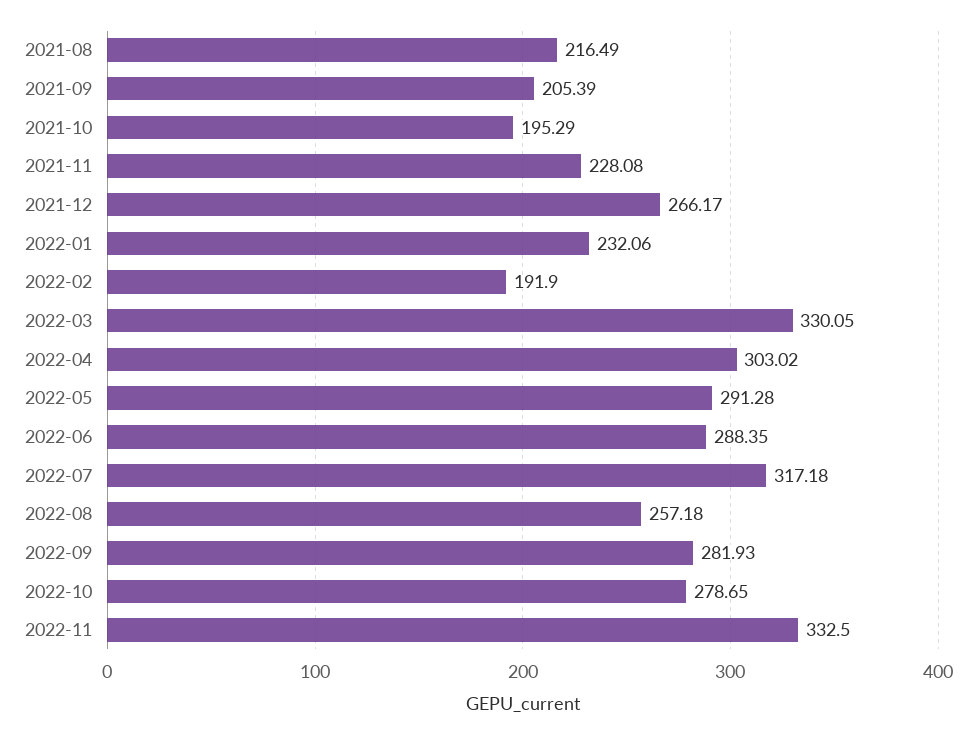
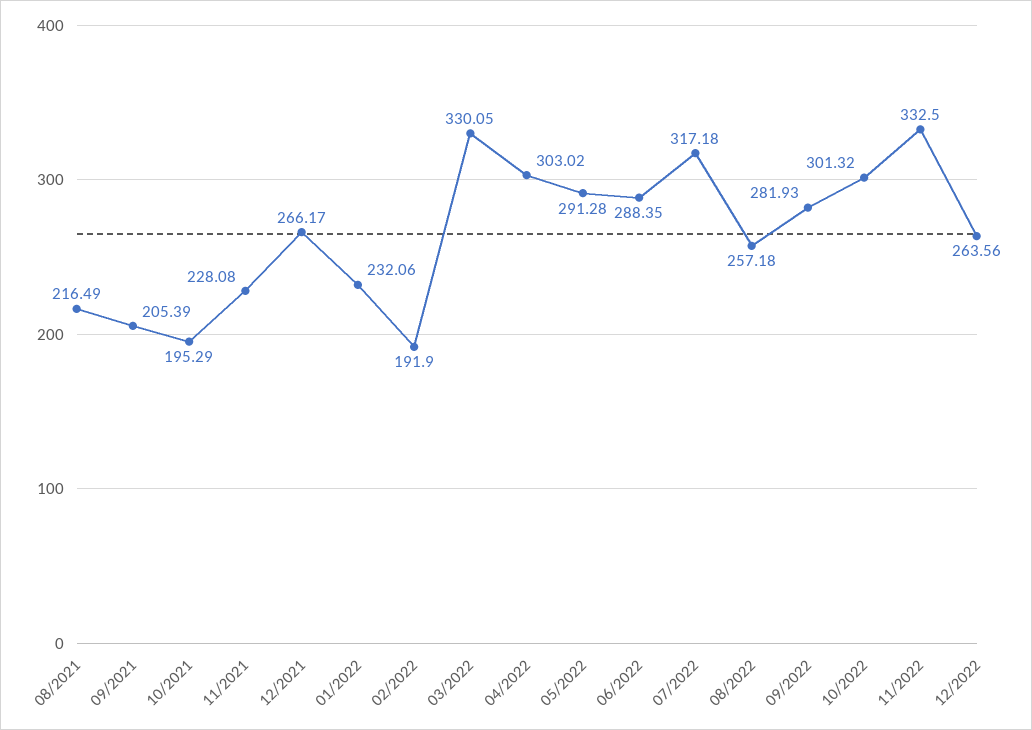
2022-10: 278.65 -> 301.32
12/2022: none -> 263.56

